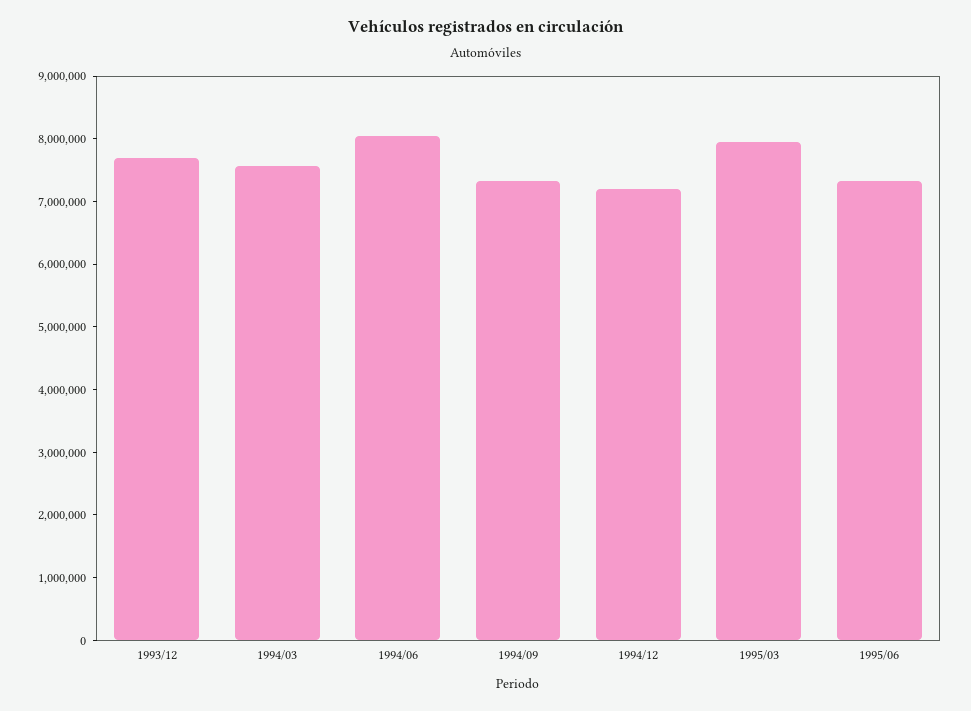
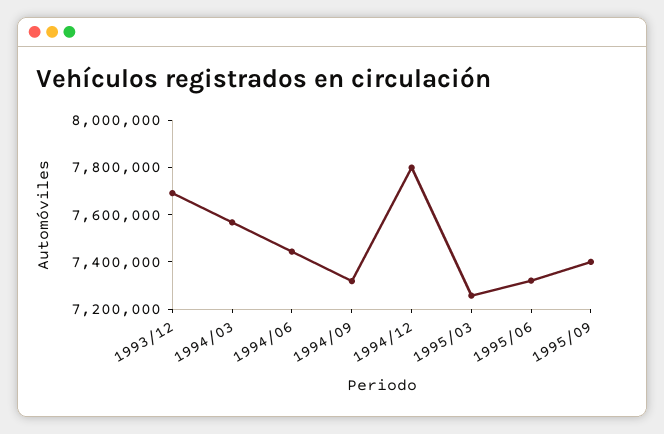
1994/06: 8000000 -> 7450000
1994/12: 7200000 -> 7800000
1995/03: 8000000 -> 7250000
1995/09: none -> 7400000

